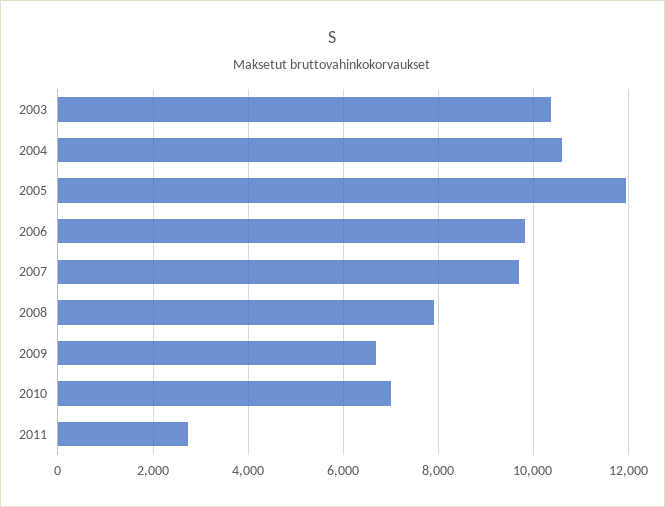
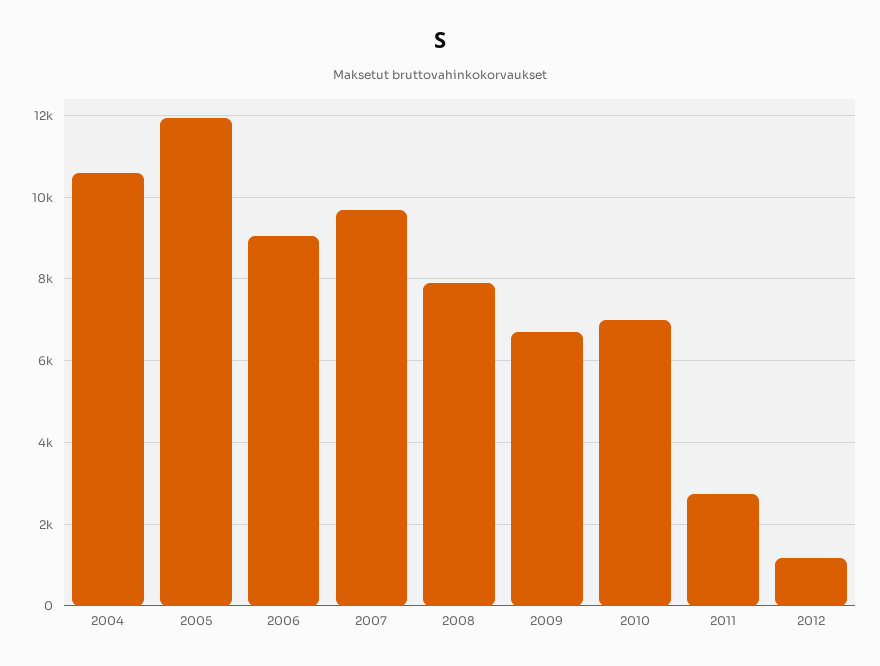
2003: 10400 -> none
2006: 9800 -> 9000
2012: none -> 1200

